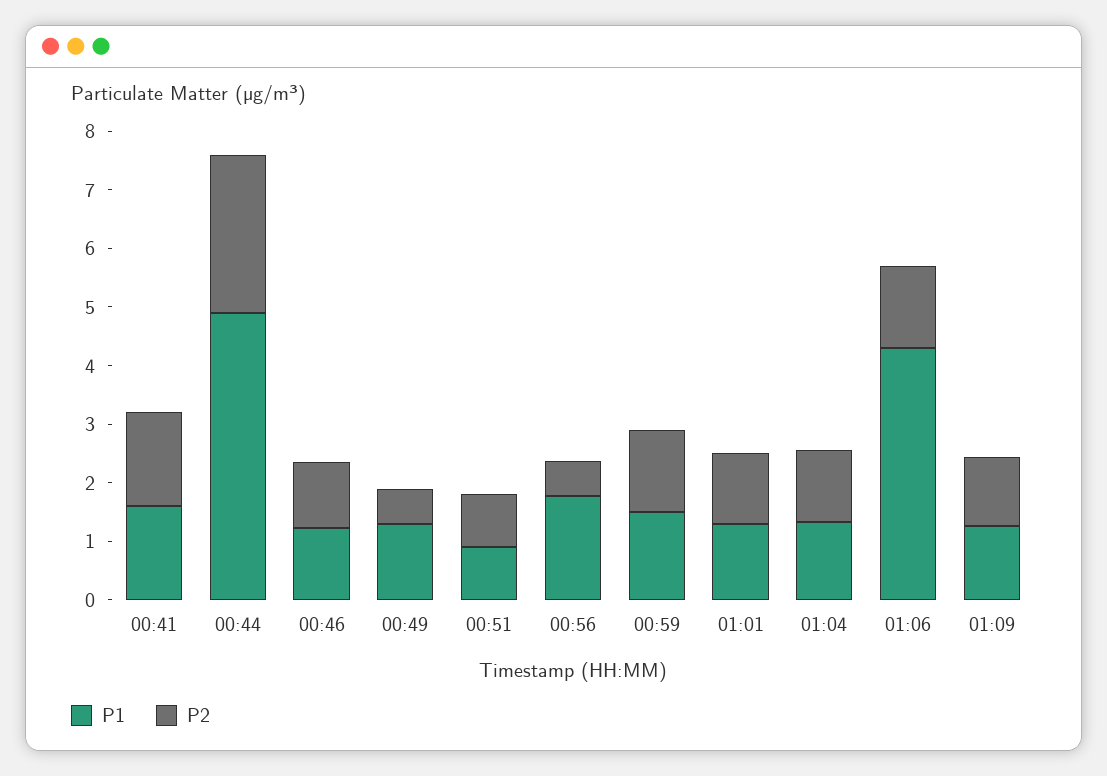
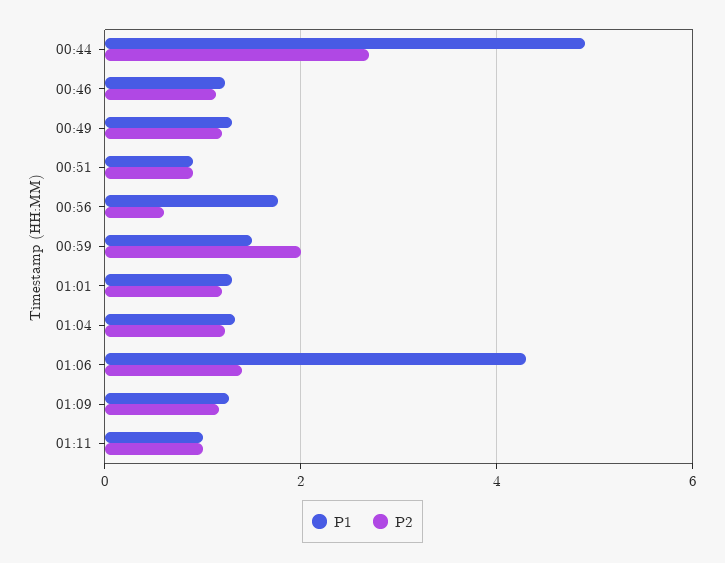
P1, 00:41: 1.6 -> none
P2, 00:41: 1.6 -> none
P2, 00:49: 0.6 -> 1.2
P2, 00:59: 1.4 -> 2
P1, 01:11: none -> 1
P2, 01:11: none -> 1

